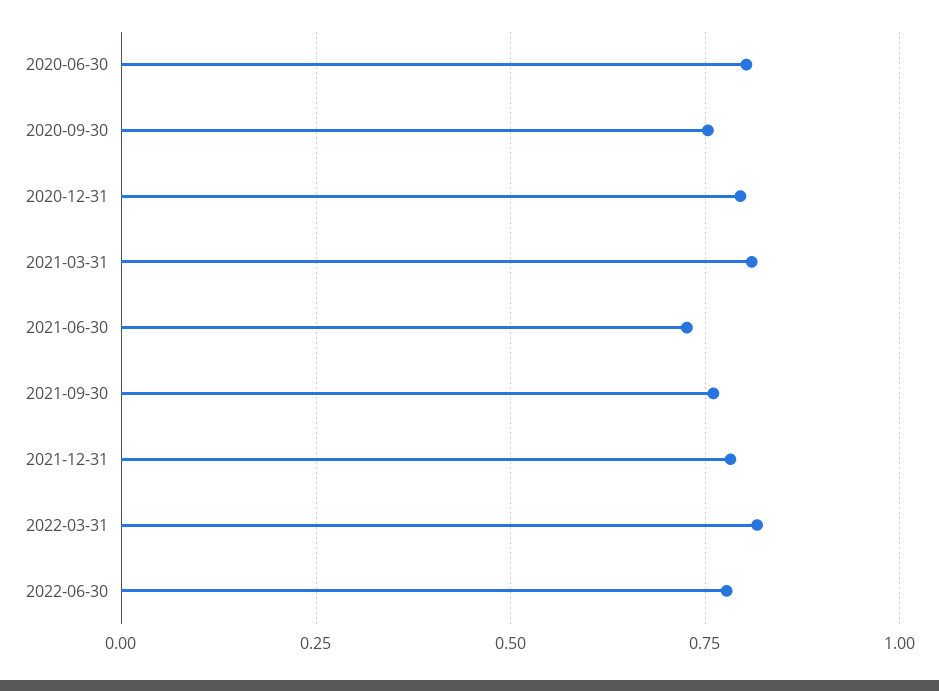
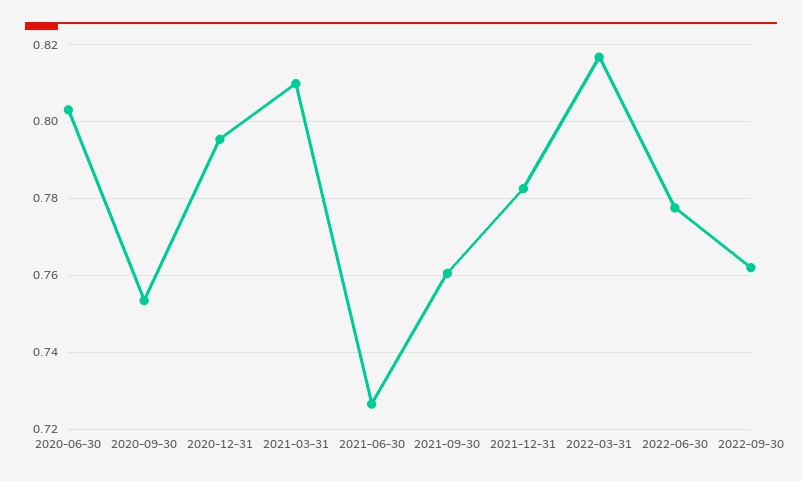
2022-09-30: none -> 0.762

